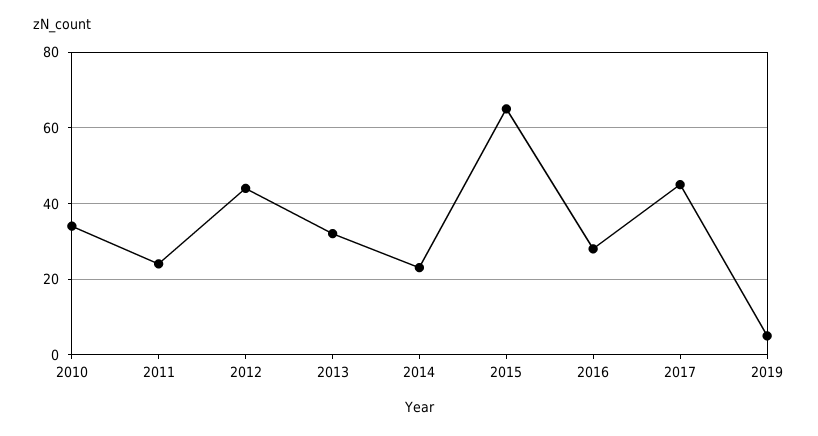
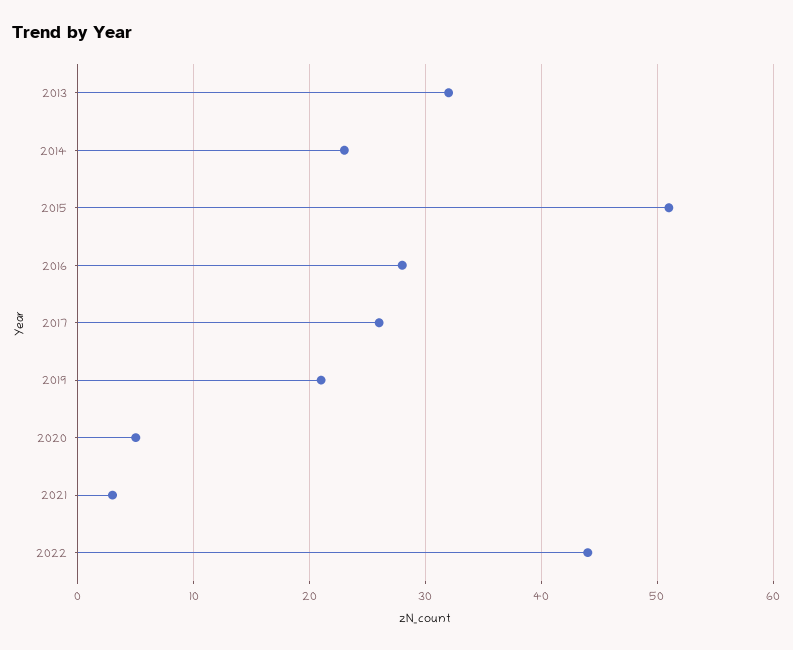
2010: 35 -> none
2011: 25 -> none
2012: 45 -> none
2015: 65 -> 51
2017: 45 -> 26
2019: 5 -> 21
2020: none -> 5
2021: none -> 3
2022: none -> 44

